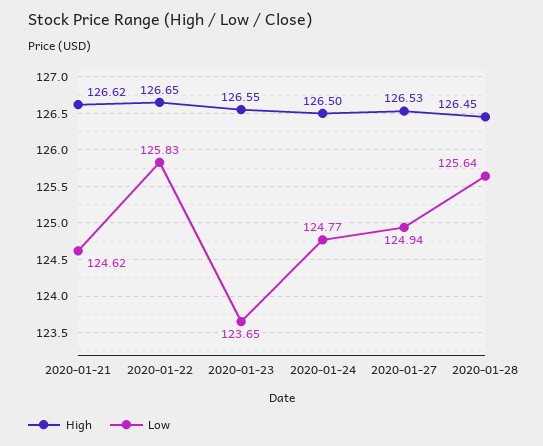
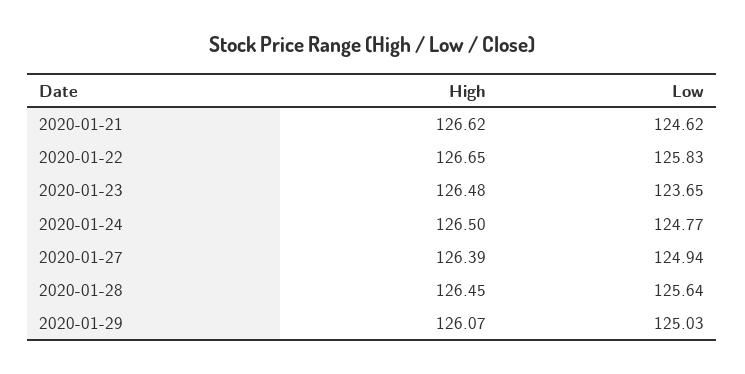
High, 2020-01-23: 126.55 -> 126.48
High, 2020-01-27: 126.53 -> 126.39
High, 2020-01-29: none -> 126.07
Low, 2020-01-29: none -> 125.03

